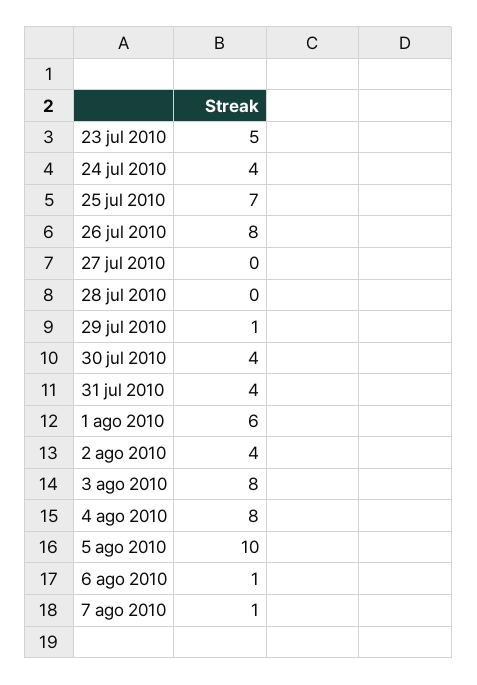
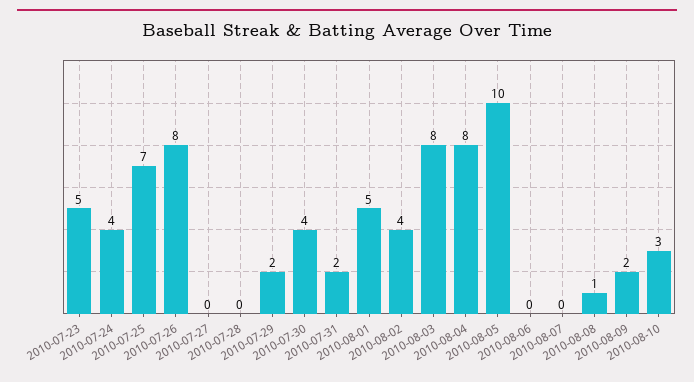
29 jul 2010: 1 -> 2
31 jul 2010: 4 -> 2
1 ago 2010: 6 -> 5
6 ago 2010: 1 -> 0
7 ago 2010: 1 -> 0
2010-08-08: none -> 1
2010-08-09: none -> 2
2010-08-10: none -> 3

